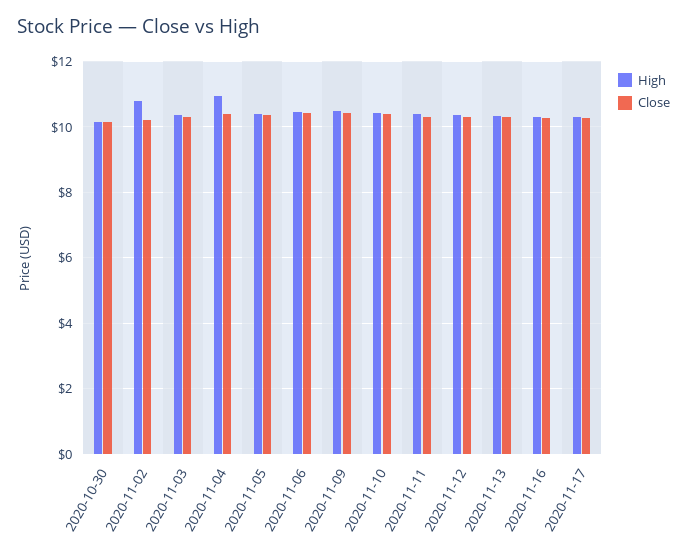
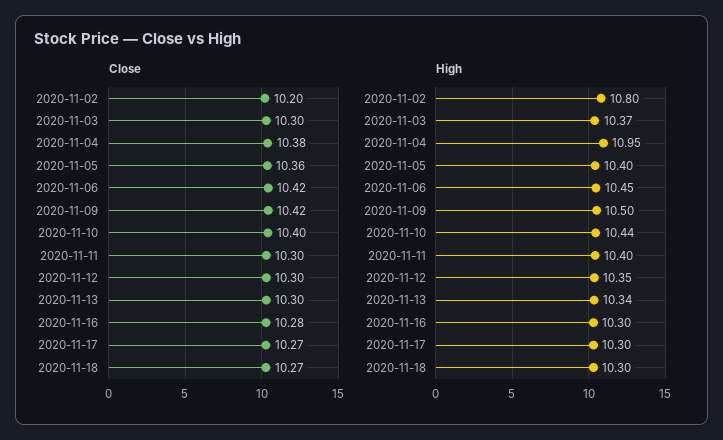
High, 2020-10-30: 10.2 -> none
Close, 2020-10-30: 10.2 -> none
Close, 2020-11-18: none -> 10.27
High, 2020-11-18: none -> 10.3

